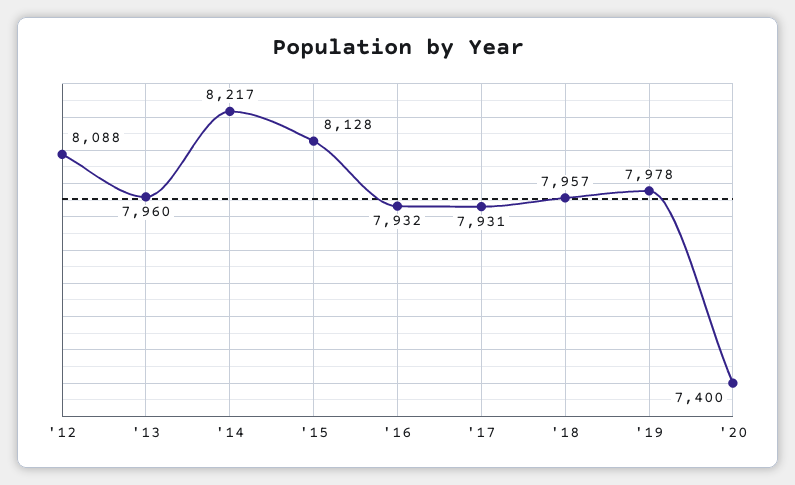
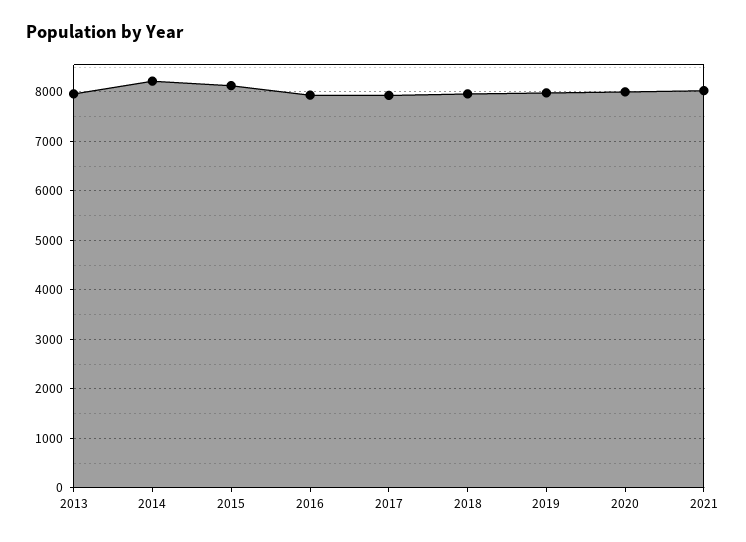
'12: 8088 -> none
'20: 7400 -> 8000
2021: none -> 8000

